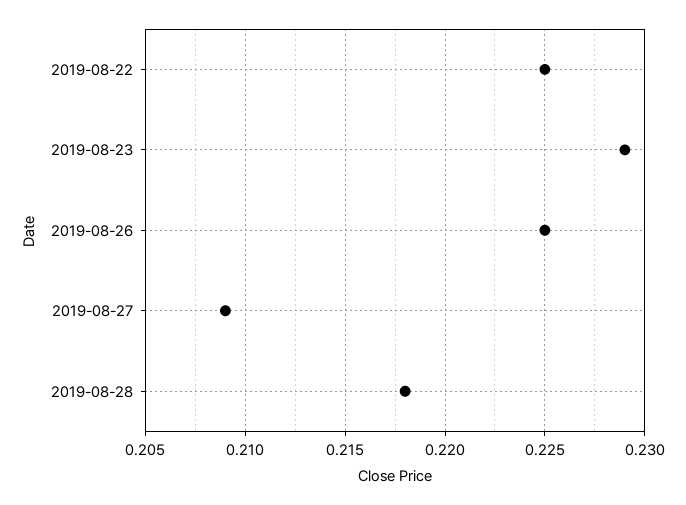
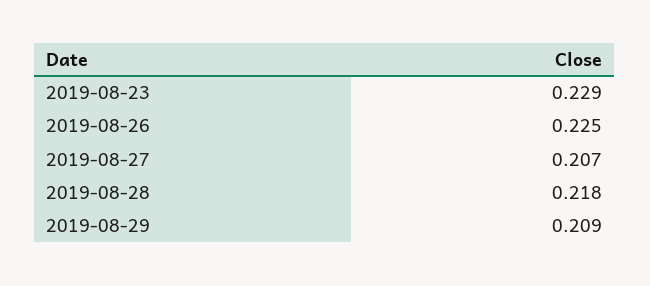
2019-08-22: 0.225 -> none
2019-08-27: 0.209 -> 0.207
2019-08-29: none -> 0.209

